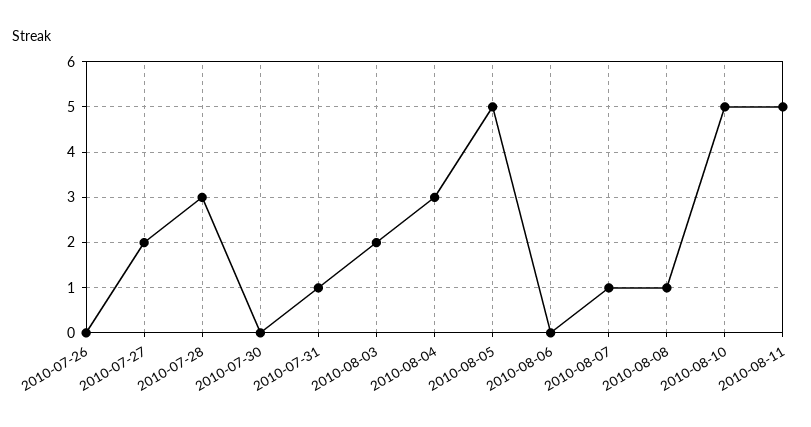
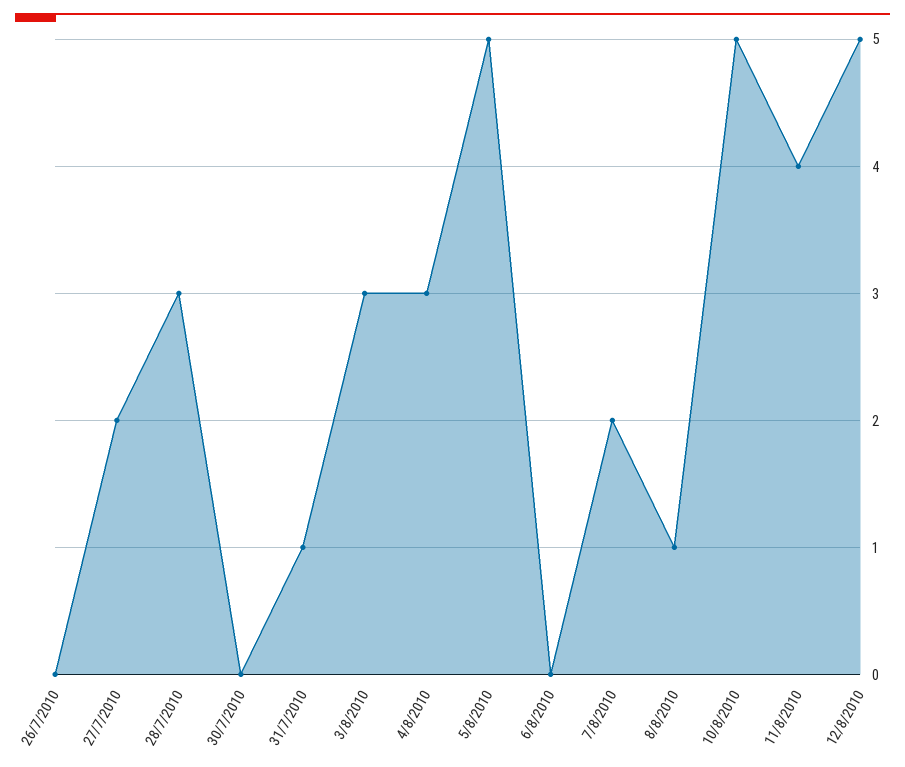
2010-08-03: 2 -> 3
2010-08-07: 1 -> 2
2010-08-11: 5 -> 4
12/8/2010: none -> 5

